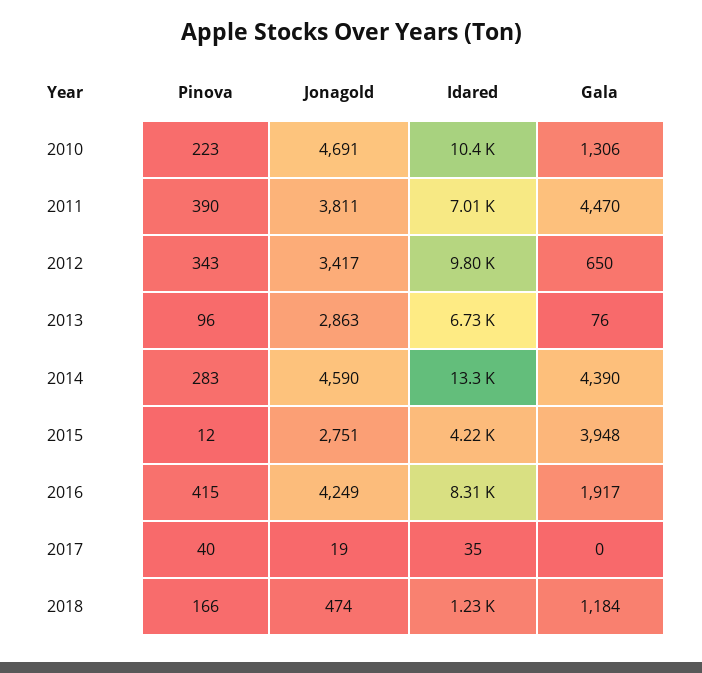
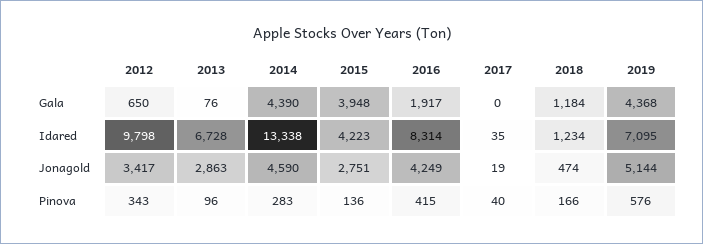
Pinova, 2010: 223 -> none
Jonagold, 2010: 4691 -> none
Idared, 2010: 10400 -> none
Gala, 2010: 1306 -> none
Pinova, 2011: 390 -> none
Jonagold, 2011: 3811 -> none
Idared, 2011: 7010 -> none
Gala, 2011: 4470 -> none
Pinova, 2015: 12 -> 136
Gala, 2019: none -> 4368
Idared, 2019: none -> 7095
Jonagold, 2019: none -> 5144
Pinova, 2019: none -> 576

